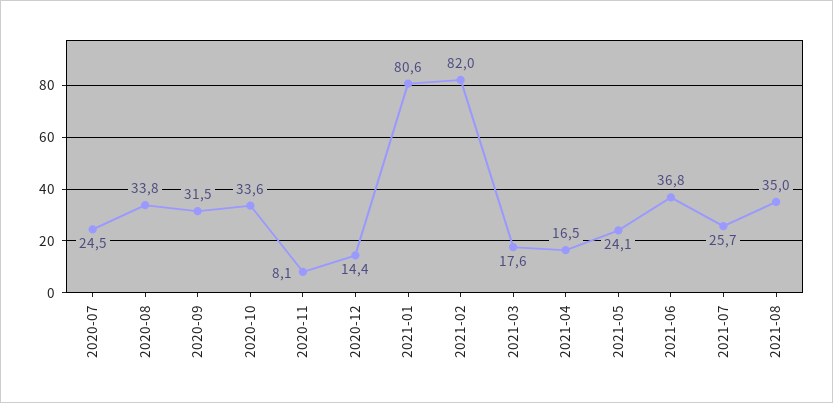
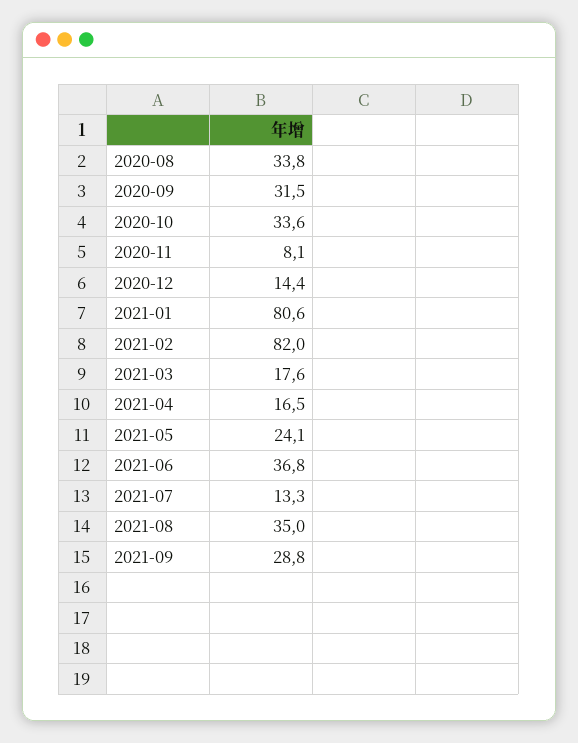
2020-07: 24.5 -> none
2021-07: 25.7 -> 13.3
2021-09: none -> 28.8

